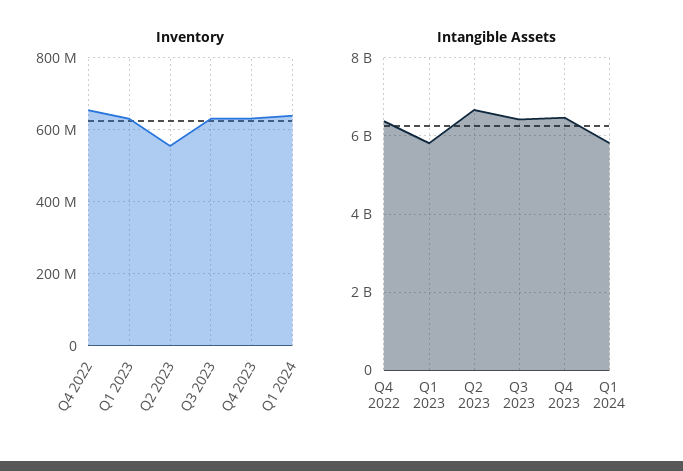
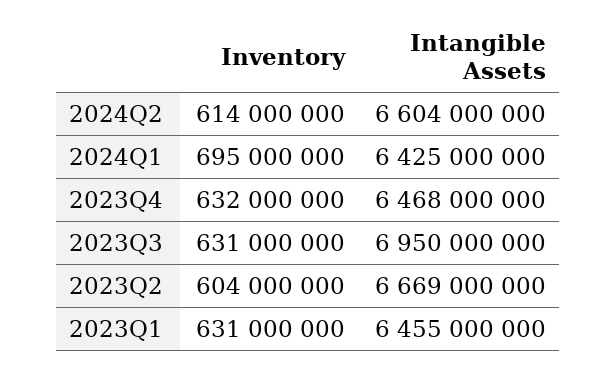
Inventory, Q4 2022: 660000000 -> none
Inventory, Q2 2023: 560000000 -> 604000000
Inventory, Q1 2024: 640000000 -> 695000000
Intangible Assets, Q4 2022: 6400000000 -> none
Intangible Assets, Q1 2023: 5800000000 -> 6455000000
Intangible Assets, Q3 2023: 6400000000 -> 6950000000
Intangible Assets, Q1 2024: 5800000000 -> 6425000000
Inventory, 2024Q2: none -> 614000000
Intangible Assets, 2024Q2: none -> 6604000000

